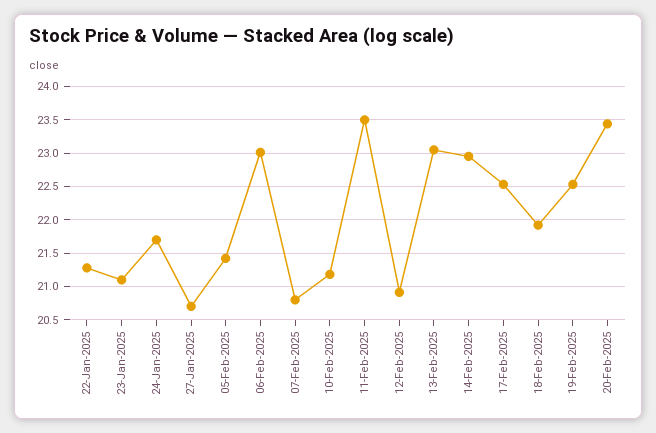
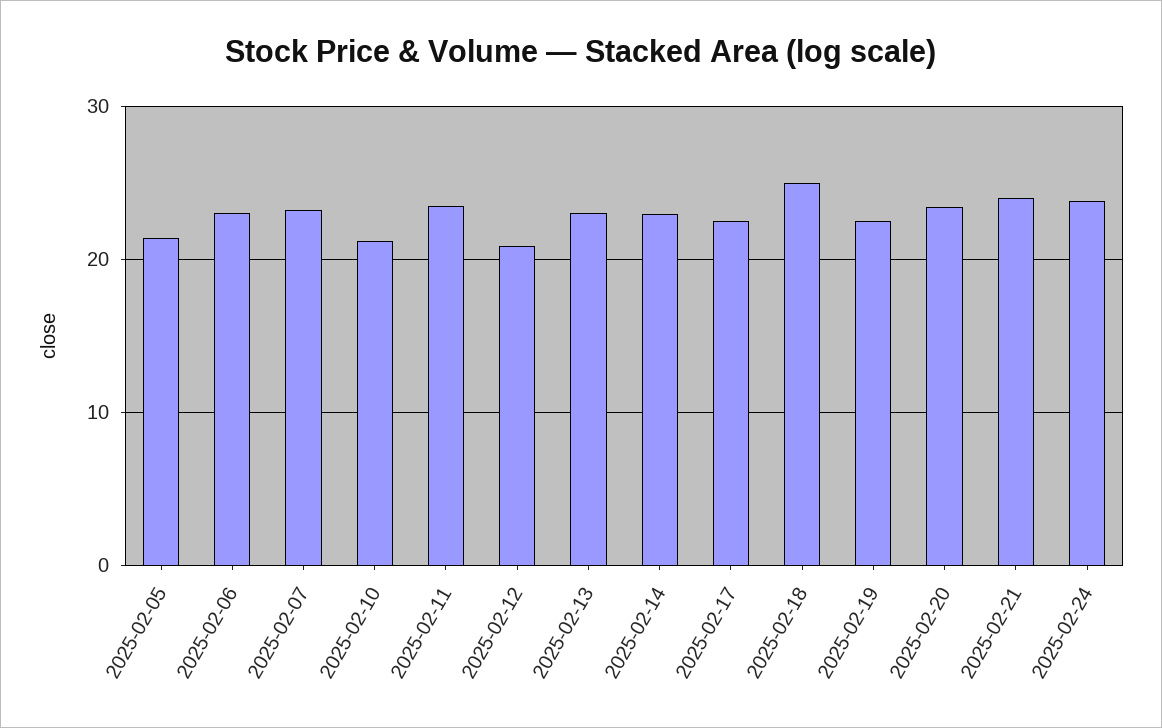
22-Jan-2025: 21.3 -> none
23-Jan-2025: 21.1 -> none
24-Jan-2025: 21.7 -> none
27-Jan-2025: 20.7 -> none
07-Feb-2025: 20.8 -> 23
18-Feb-2025: 21.9 -> 25
2025-02-21: none -> 24
2025-02-24: none -> 24

